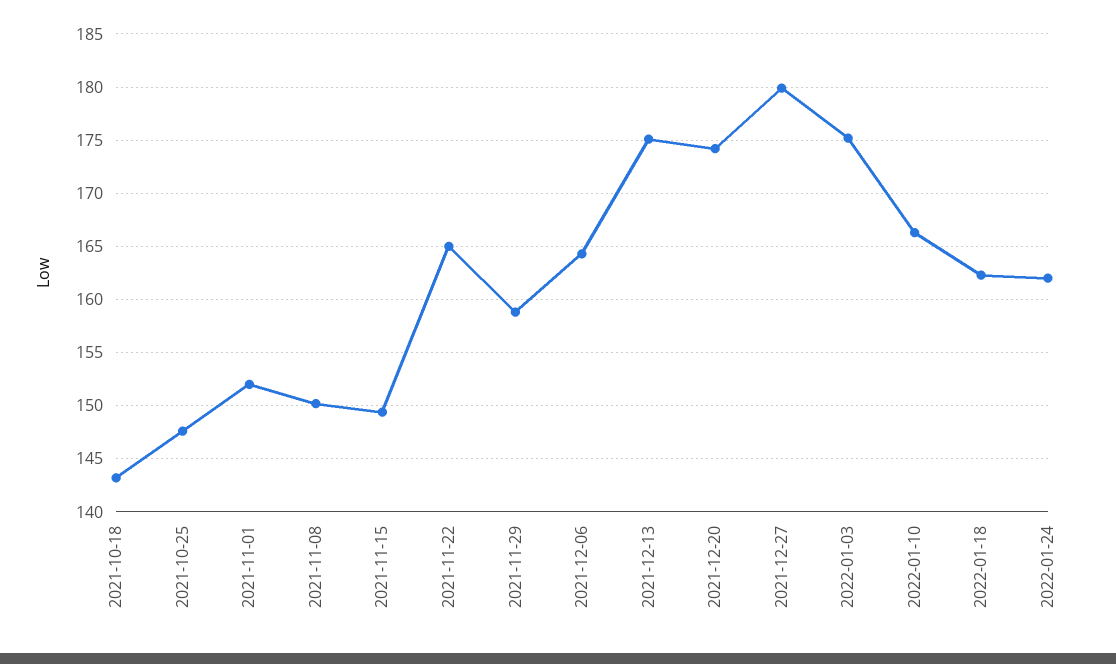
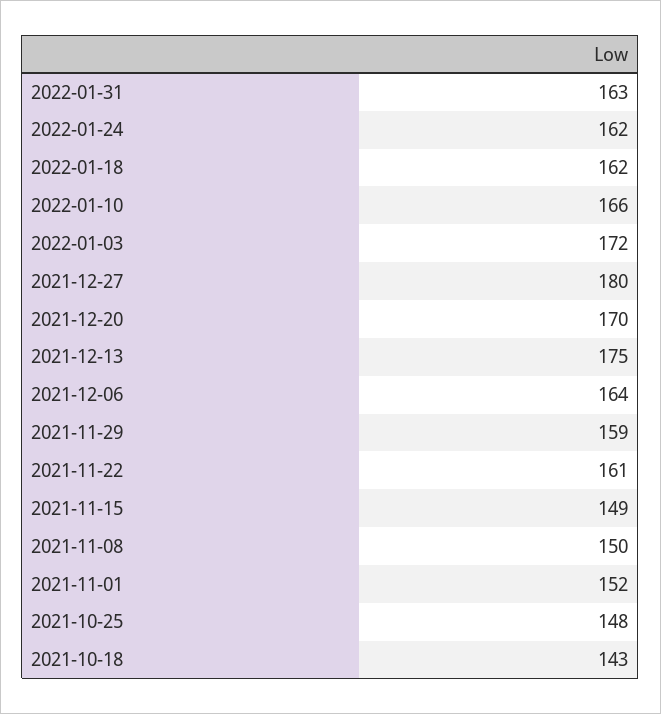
2021-11-22: 165 -> 161
2021-12-20: 174 -> 170
2022-01-03: 175 -> 172
2022-01-31: none -> 163

